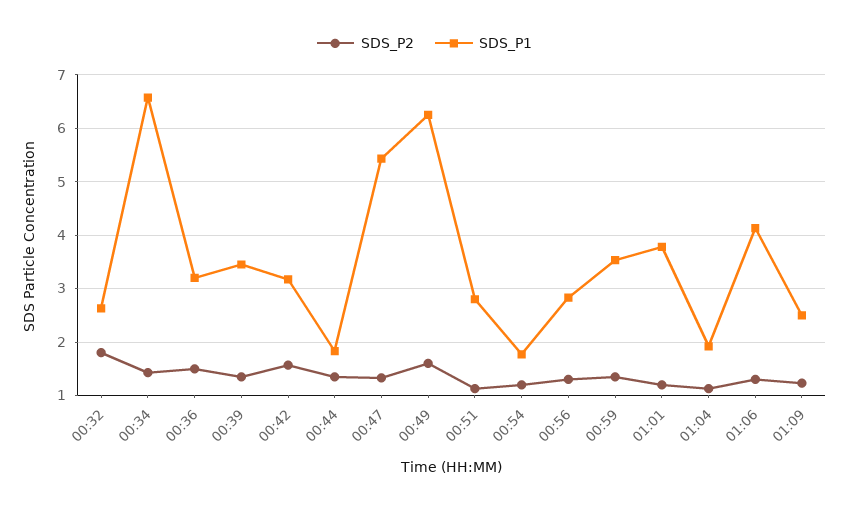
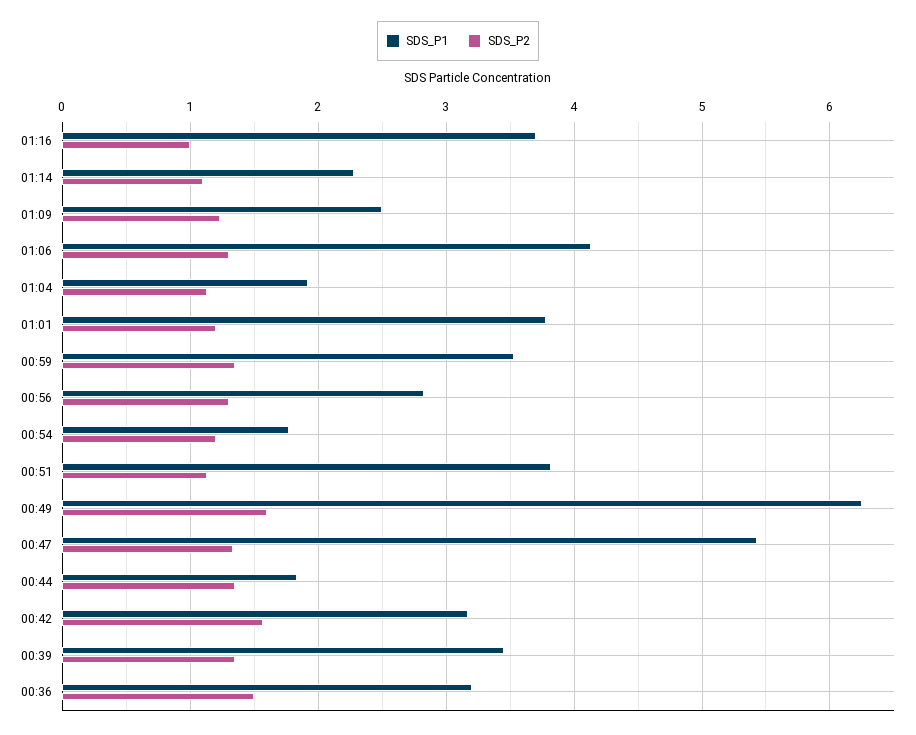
SDS_P2, 00:32: 1.8 -> none
SDS_P1, 00:32: 2.6 -> none
SDS_P2, 00:34: 1.4 -> none
SDS_P1, 00:34: 6.6 -> none
SDS_P1, 00:51: 2.8 -> 3.8
SDS_P1, 01:16: none -> 3.7
SDS_P2, 01:16: none -> 1
SDS_P1, 01:14: none -> 2.3
SDS_P2, 01:14: none -> 1.1

